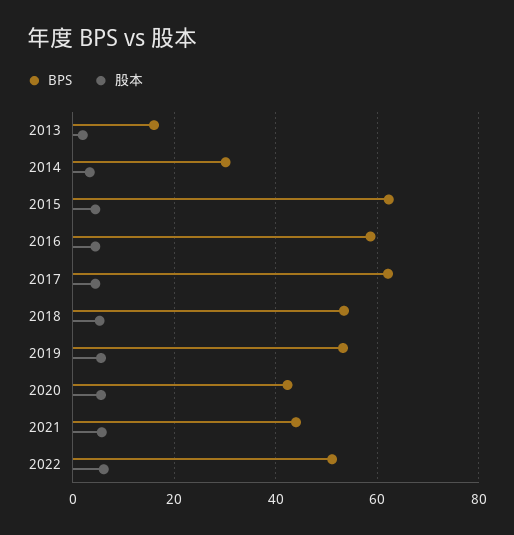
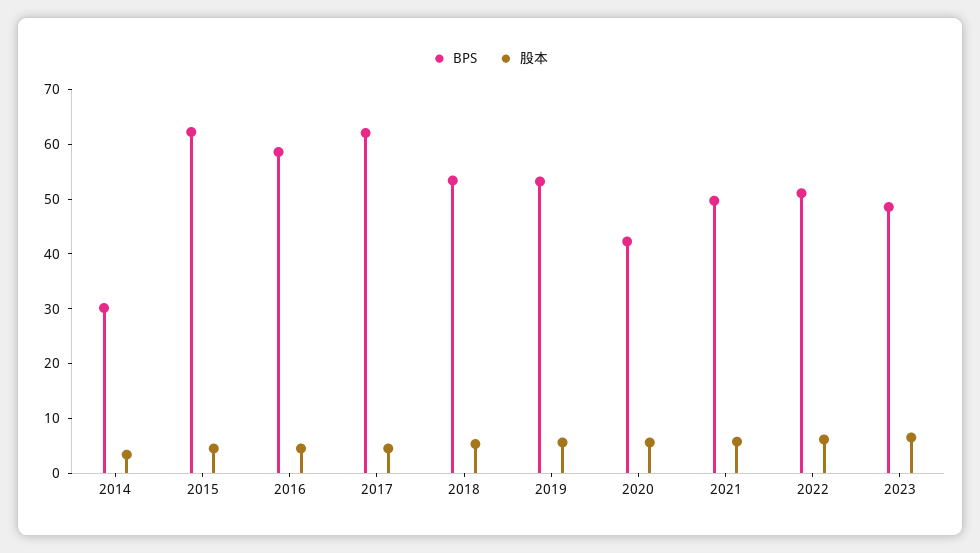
BPS, 2013: 16 -> none
股本, 2013: 2 -> none
BPS, 2021: 44 -> 50
BPS, 2023: none -> 48
股本, 2023: none -> 6

